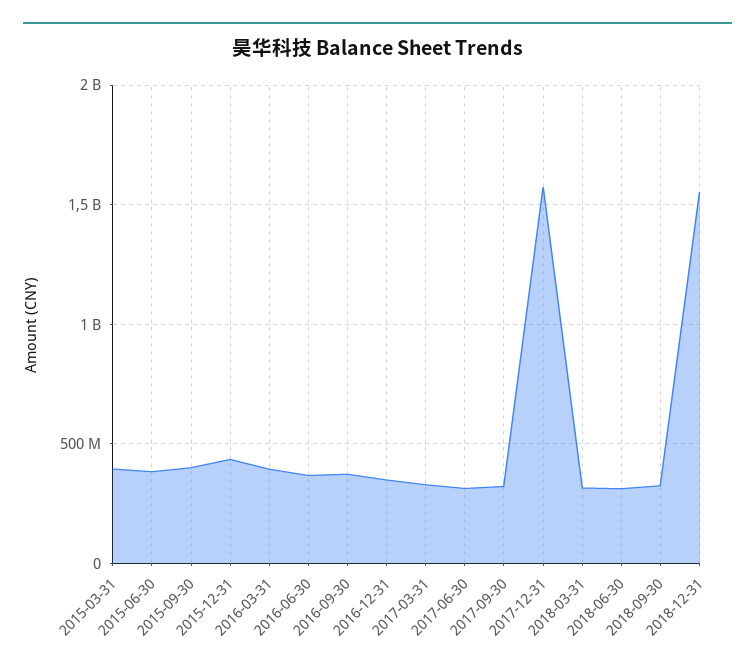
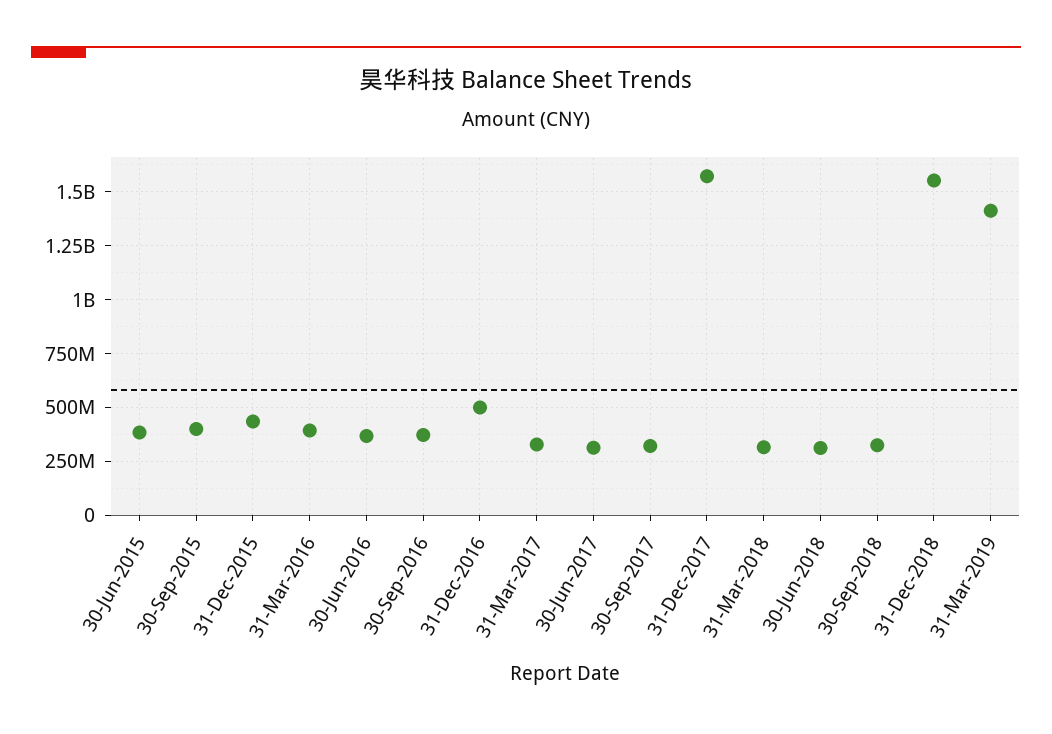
2015-03-31: 400000000 -> none
2016-12-31: 350000000 -> 500000000
31-Mar-2019: none -> 1400000000

